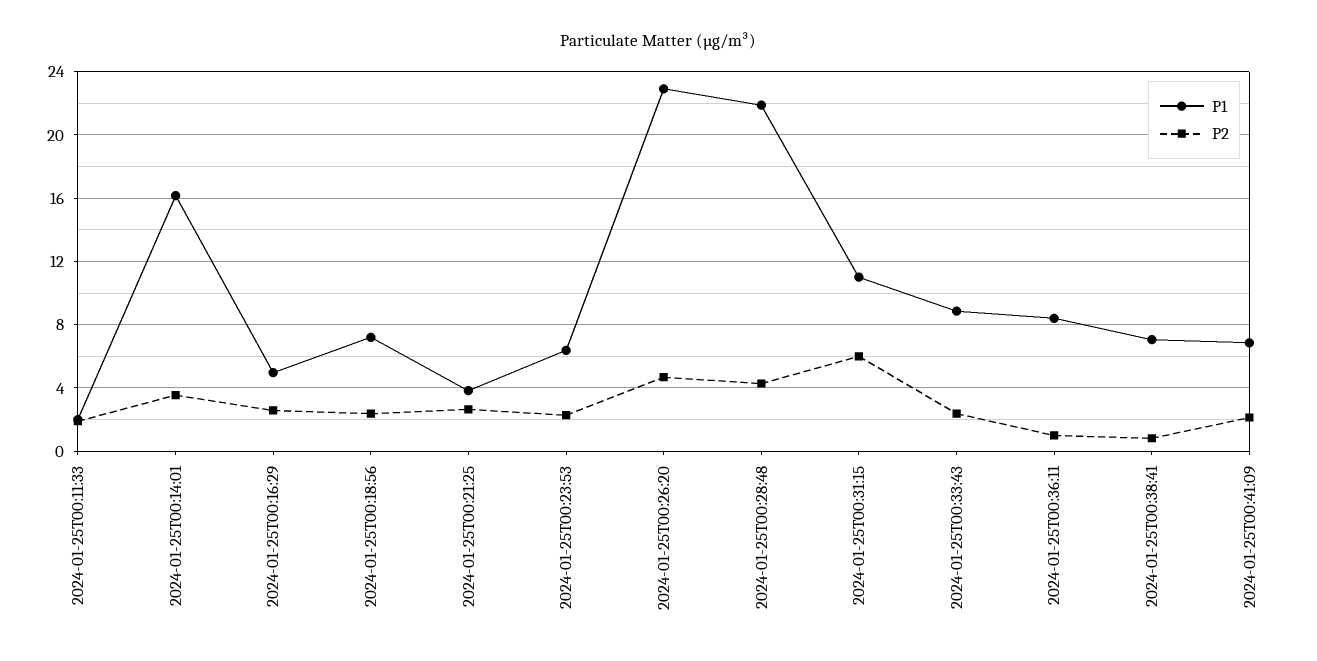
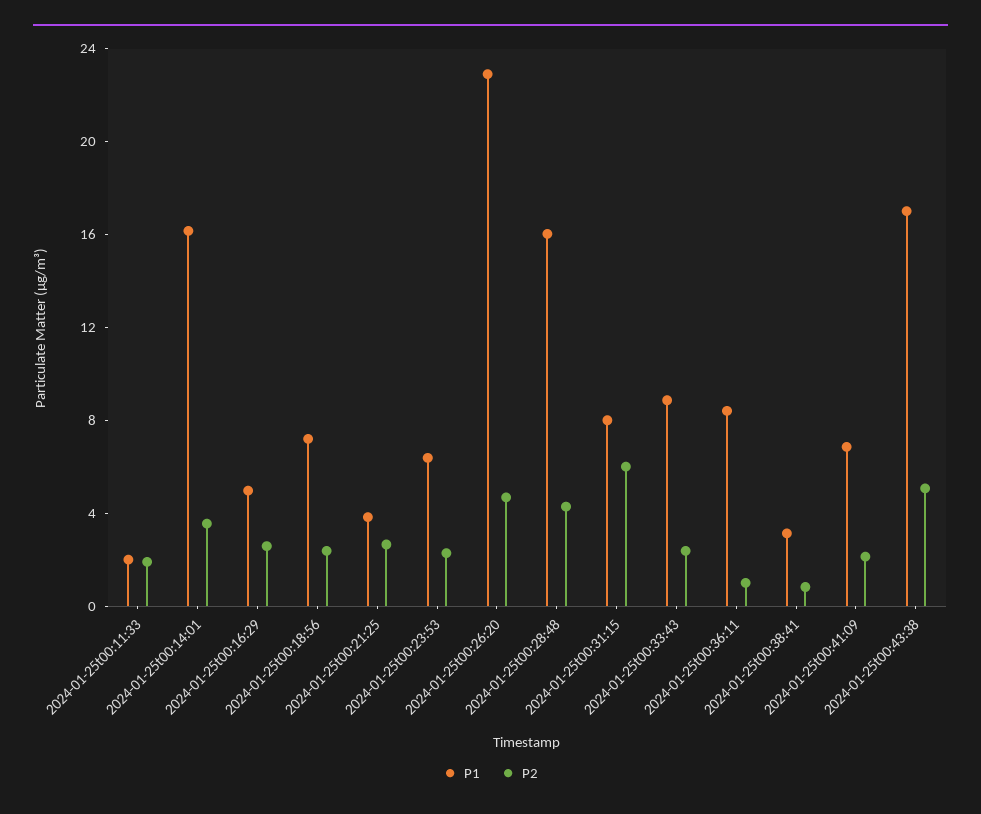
P1, 2024-01-25T00:28:48: 22 -> 16
P1, 2024-01-25T00:31:15: 11 -> 8
P1, 2024-01-25T00:38:41: 7 -> 3
P1, 2024-01-25t00:43:38: none -> 17
P2, 2024-01-25t00:43:38: none -> 5

